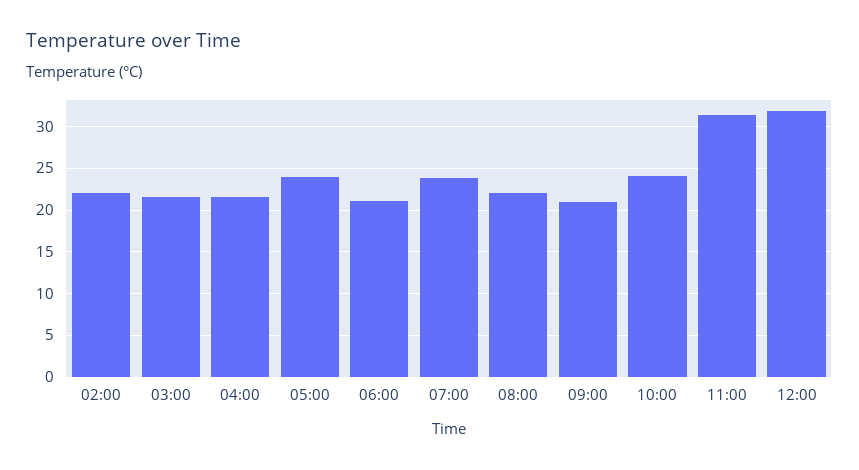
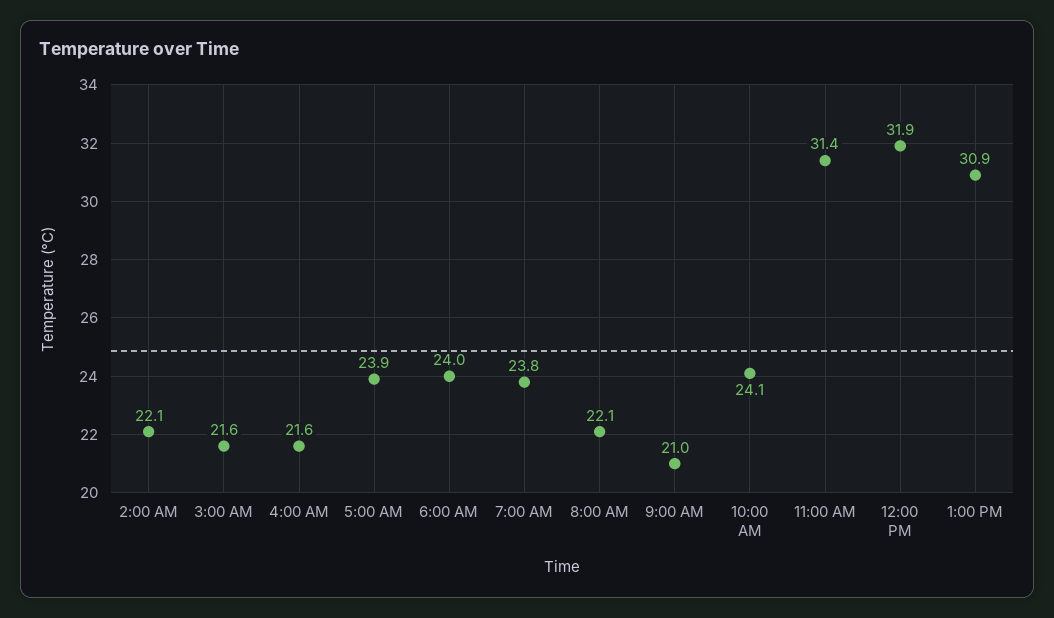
06:00: 21 -> 24
1:00 PM: none -> 30.9

